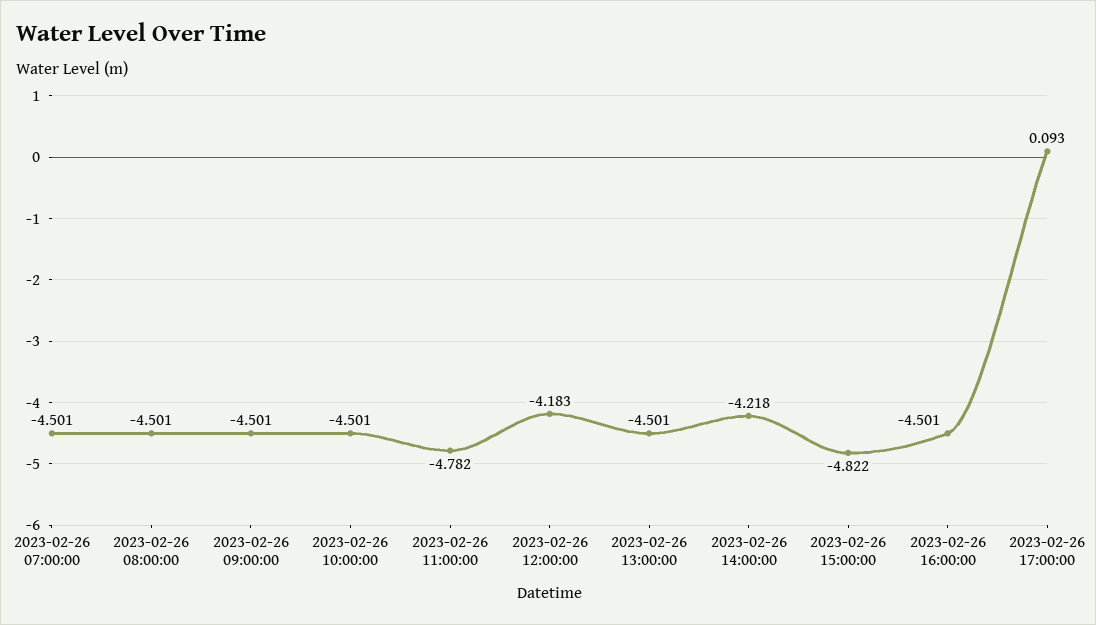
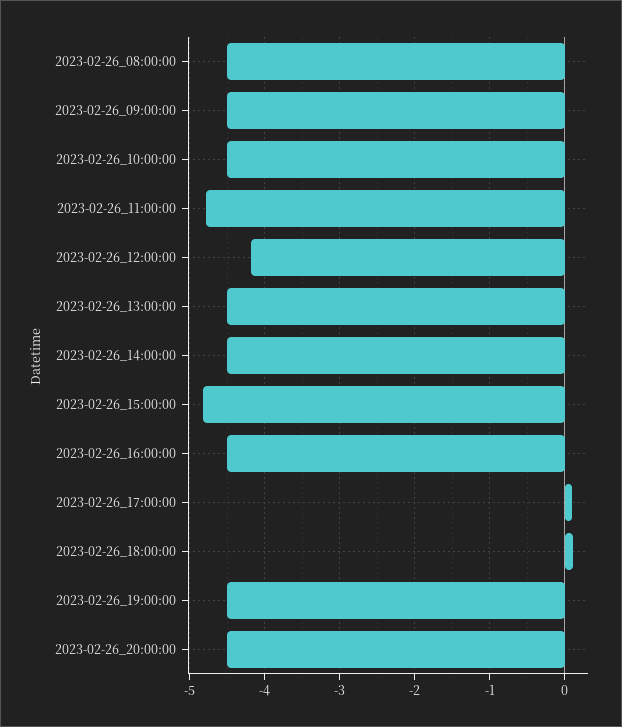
2023-02-26 07:00:00: -4.501 -> none
2023-02-26 14:00:00: -4.218 -> -4.5
2023-02-26_18:00:00: none -> 0.1
2023-02-26_19:00:00: none -> -4.5
2023-02-26_20:00:00: none -> -4.5

